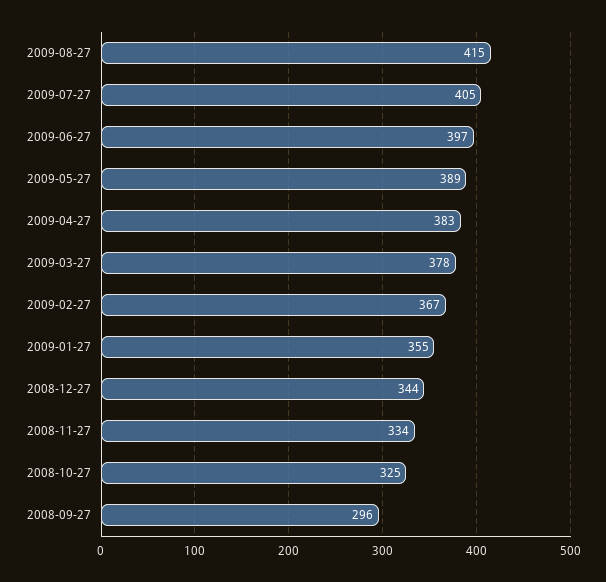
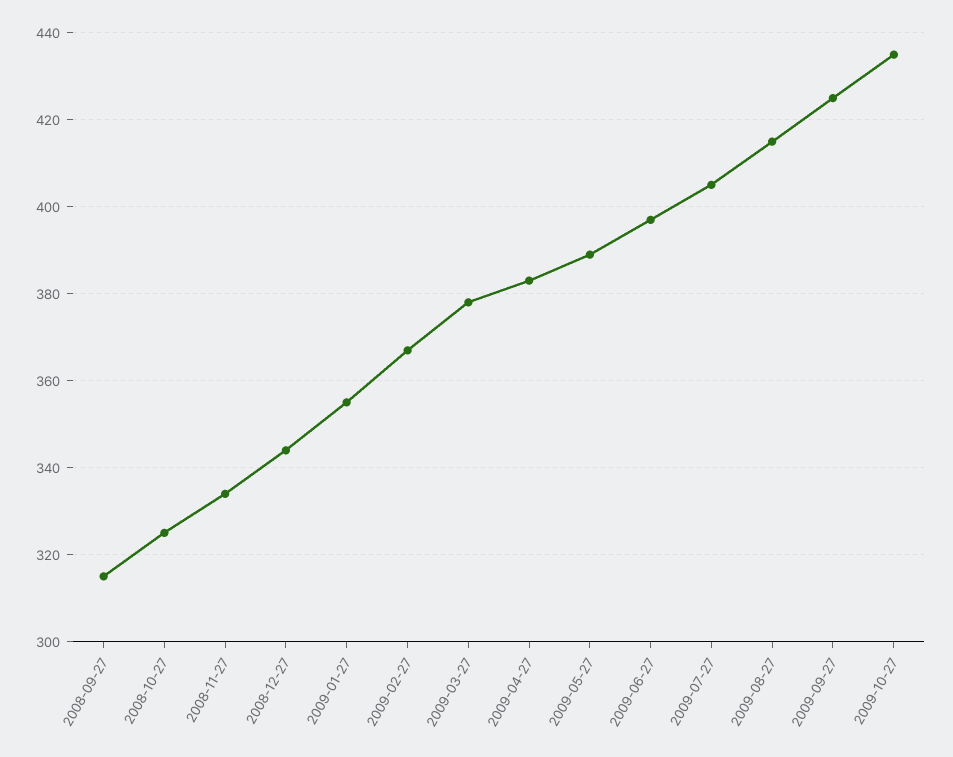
2008-09-27: 296 -> 315
2009-09-27: none -> 425
2009-10-27: none -> 435

